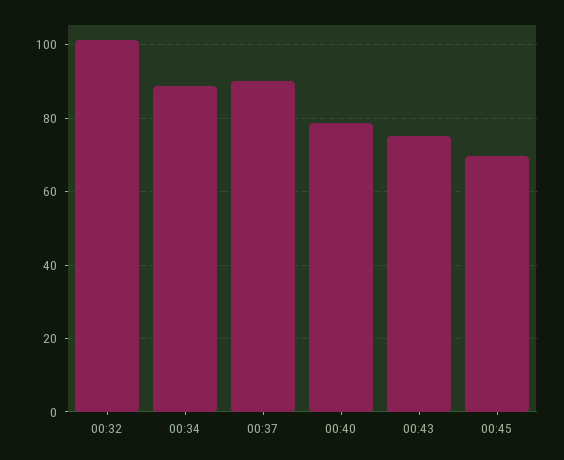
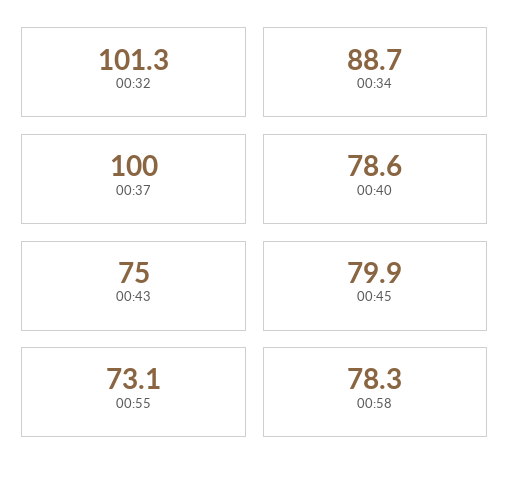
00:37: 90 -> 100
00:45: 70 -> 79.9
00:55: none -> 73.1
00:58: none -> 78.3

